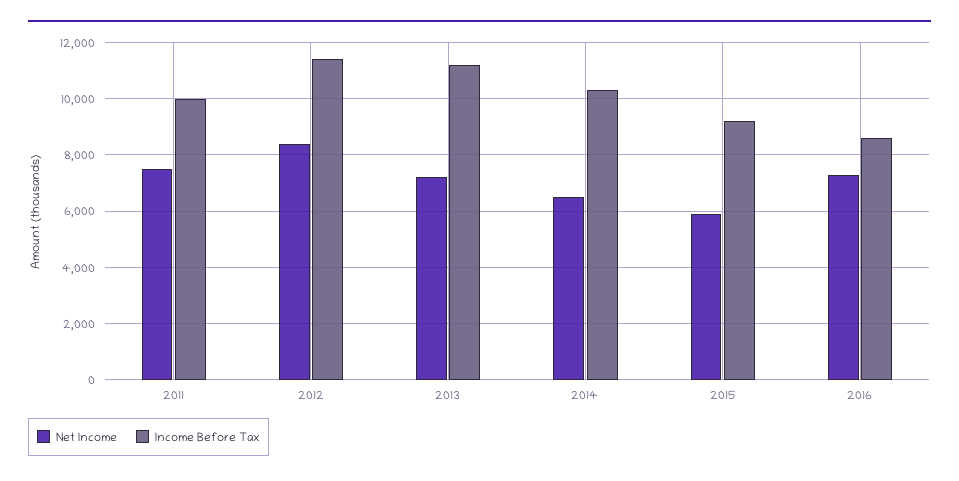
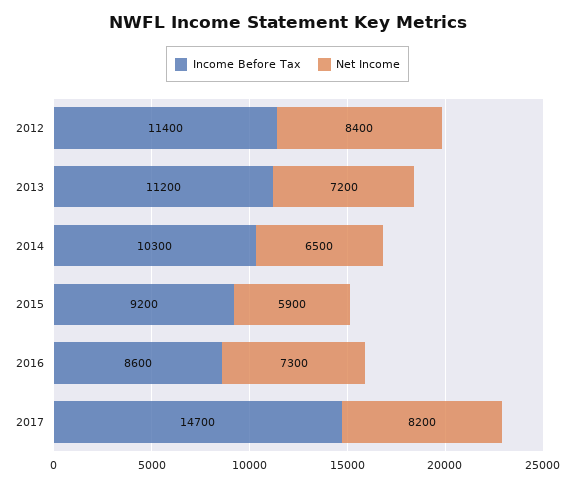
Net Income, 2011: 7500 -> none
Income Before Tax, 2011: 10000 -> none
Income Before Tax, 2017: none -> 14700
Net Income, 2017: none -> 8200

